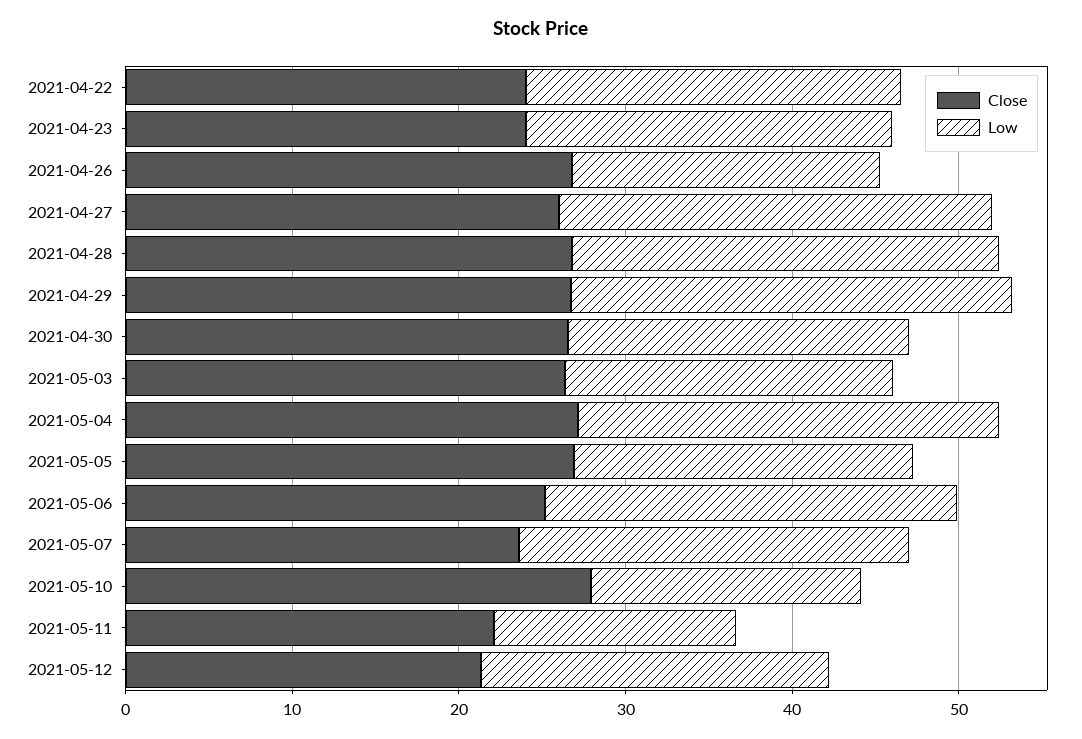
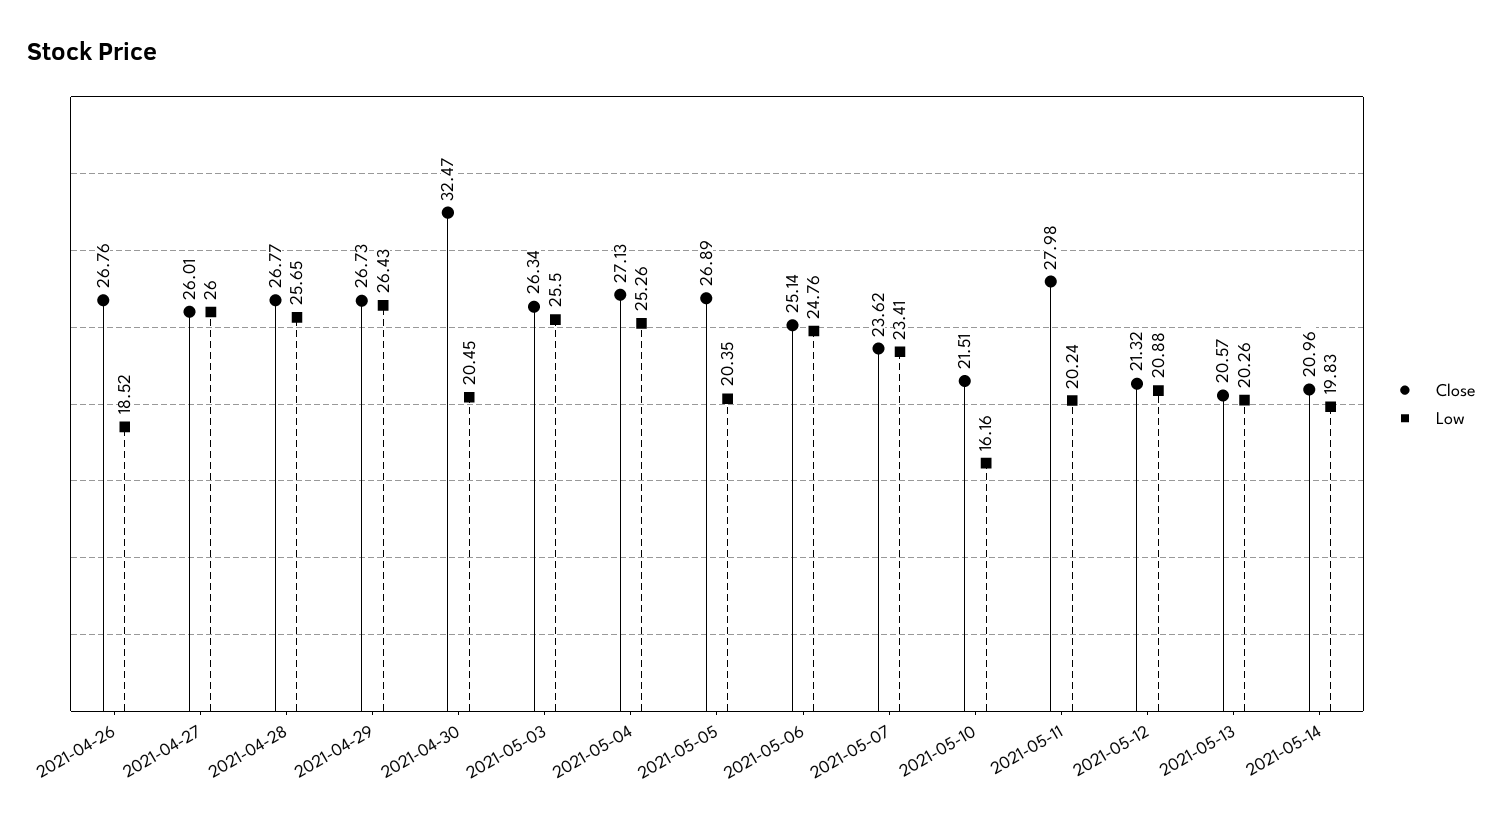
Close, 2021-04-22: 24 -> none
Low, 2021-04-22: 22 -> none
Close, 2021-04-23: 24 -> none
Low, 2021-04-23: 22 -> none
Close, 2021-04-30: 26 -> 32.47
Low, 2021-05-03: 20 -> 25.5
Close, 2021-05-10: 28 -> 21.51
Close, 2021-05-11: 22 -> 27.98
Low, 2021-05-11: 14 -> 20.24
Close, 2021-05-13: none -> 20.57
Low, 2021-05-13: none -> 20.26
Close, 2021-05-14: none -> 20.96
Low, 2021-05-14: none -> 19.83

